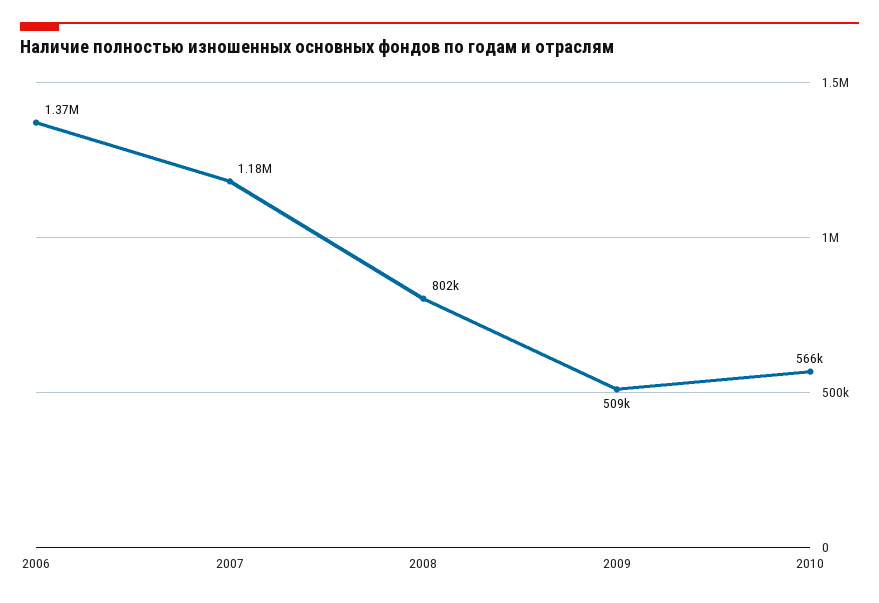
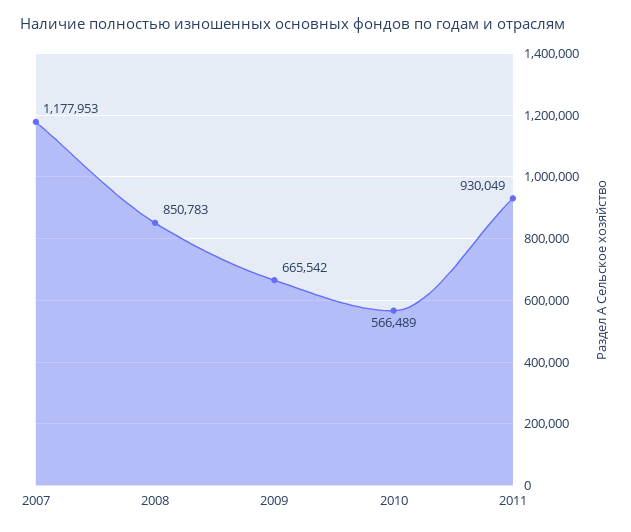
2006: 1370000 -> none
2008: 802000 -> 850783
2009: 509000 -> 665542
2011: none -> 930049

